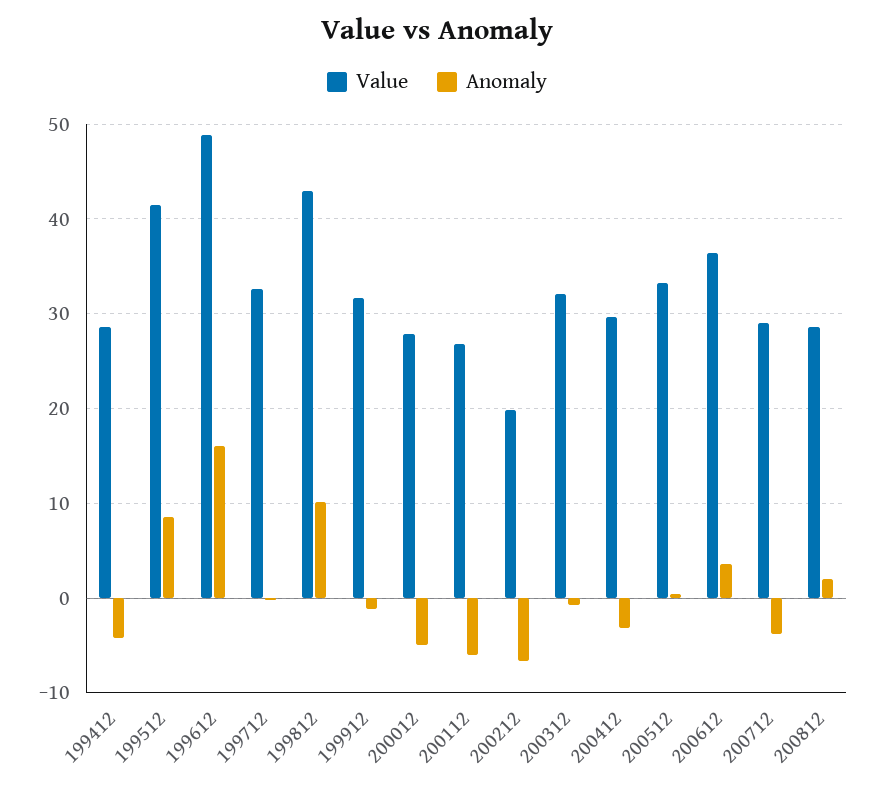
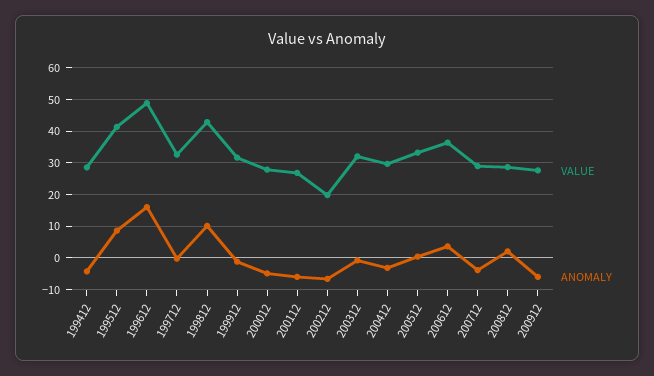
Value, 200912: none -> 28
Anomaly, 200912: none -> -6

